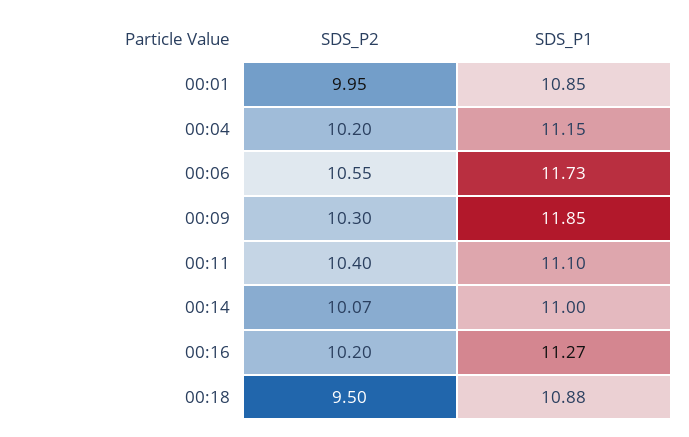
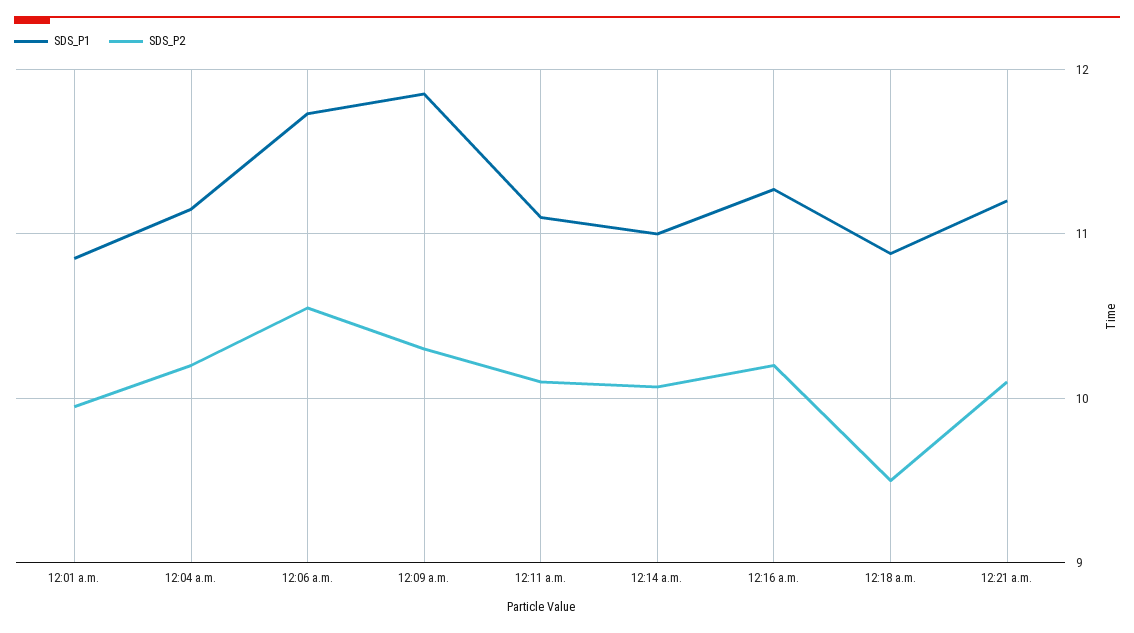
SDS_P2, 00:11: 10.4 -> 10.1
SDS_P1, 12:21 a.m.: none -> 11.2
SDS_P2, 12:21 a.m.: none -> 10.1

